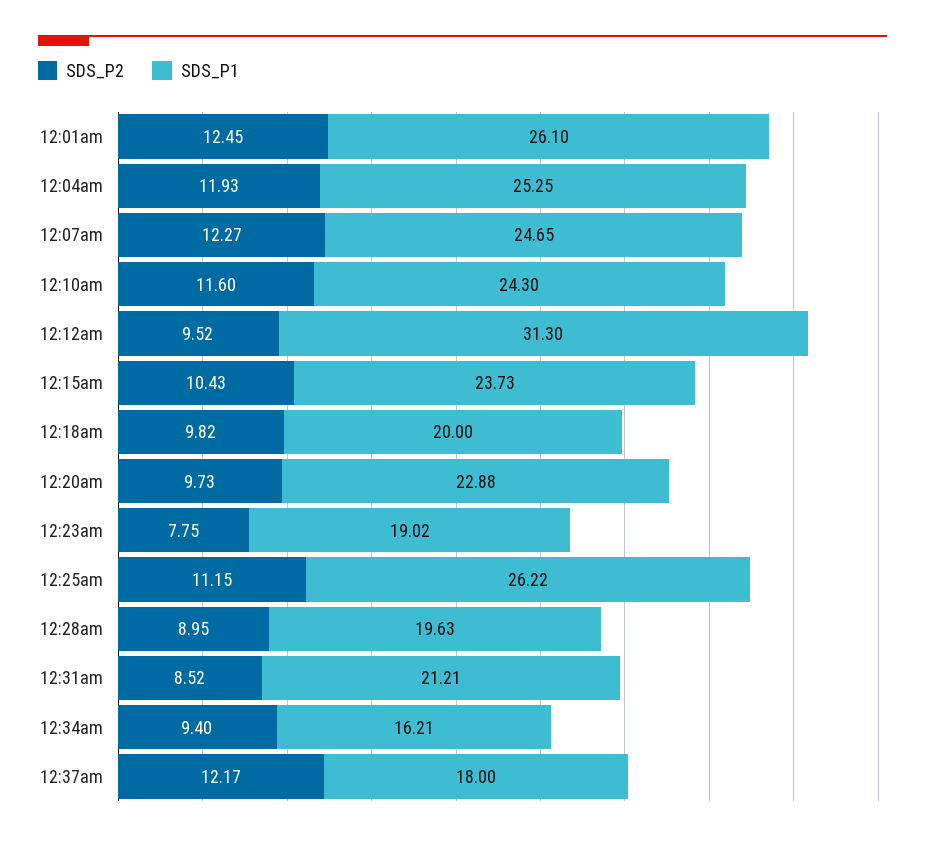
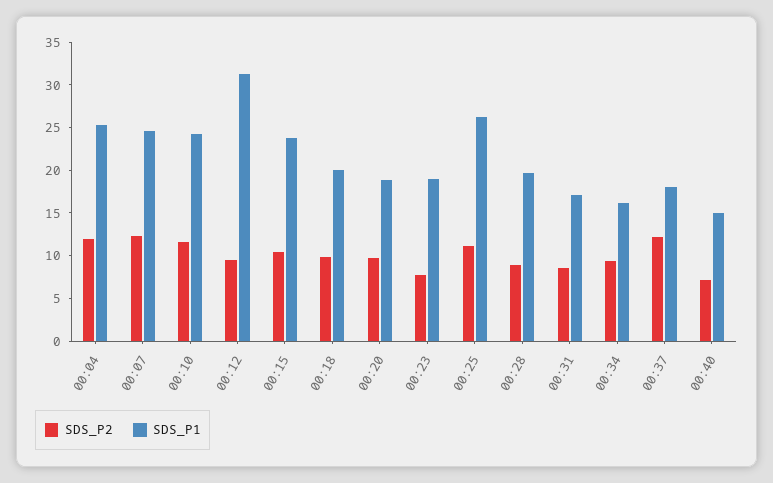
SDS_P2, 12:01am: 12.45 -> none
SDS_P1, 12:01am: 26.1 -> none
SDS_P1, 12:20am: 22.88 -> 19
SDS_P1, 12:31am: 21.21 -> 17
SDS_P2, 00:40: none -> 7
SDS_P1, 00:40: none -> 15

